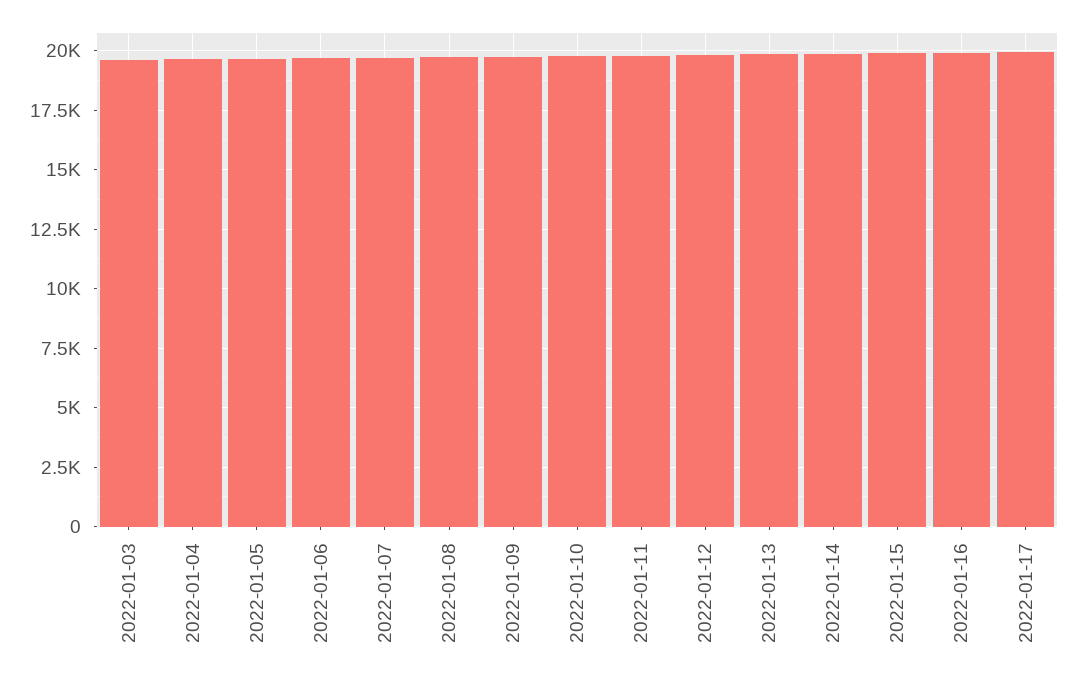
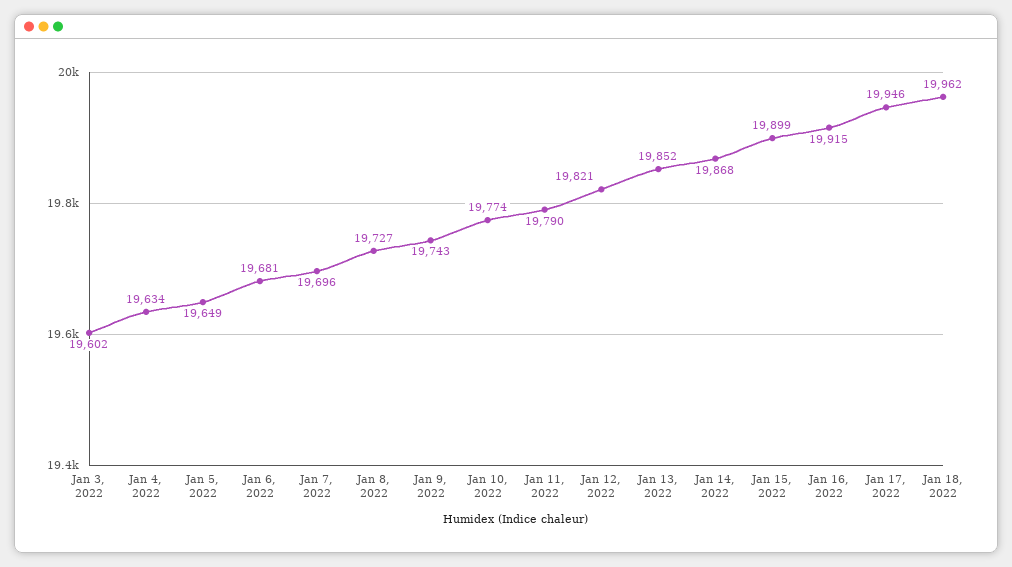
Jan 18, 2022: none -> 19962

